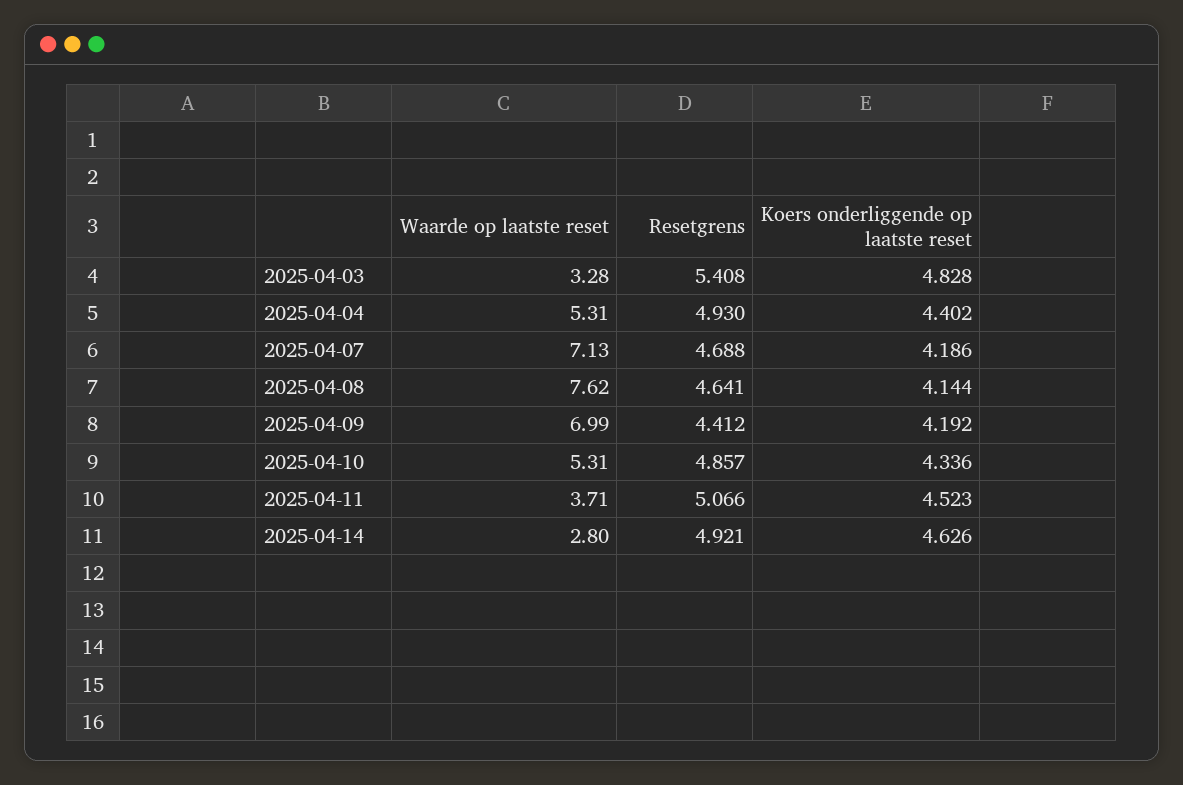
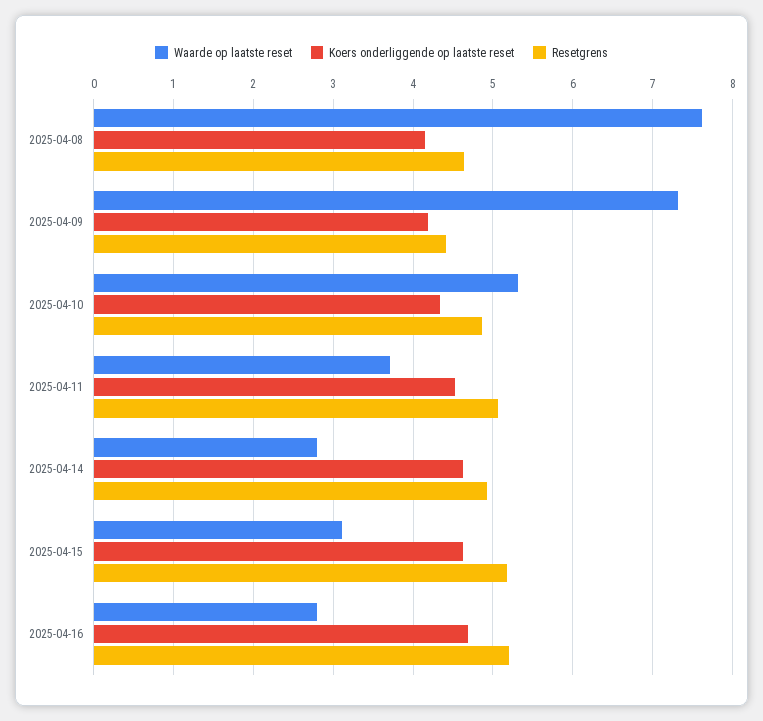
Waarde op laatste reset, 2025-04-03: 3.28 -> none
Resetgrens, 2025-04-03: 5.408 -> none
Koers onderliggende op laatste reset, 2025-04-03: 4.828 -> none
Waarde op laatste reset, 2025-04-04: 5.31 -> none
Resetgrens, 2025-04-04: 4.93 -> none
Koers onderliggende op laatste reset, 2025-04-04: 4.402 -> none
Waarde op laatste reset, 2025-04-07: 7.13 -> none
Resetgrens, 2025-04-07: 4.688 -> none
Koers onderliggende op laatste reset, 2025-04-07: 4.186 -> none
Waarde op laatste reset, 2025-04-09: 6.99 -> 7.3
Waarde op laatste reset, 2025-04-15: none -> 3.1
Koers onderliggende op laatste reset, 2025-04-15: none -> 4.6
Resetgrens, 2025-04-15: none -> 5.2
Waarde op laatste reset, 2025-04-16: none -> 2.8
Koers onderliggende op laatste reset, 2025-04-16: none -> 4.7
Resetgrens, 2025-04-16: none -> 5.2

